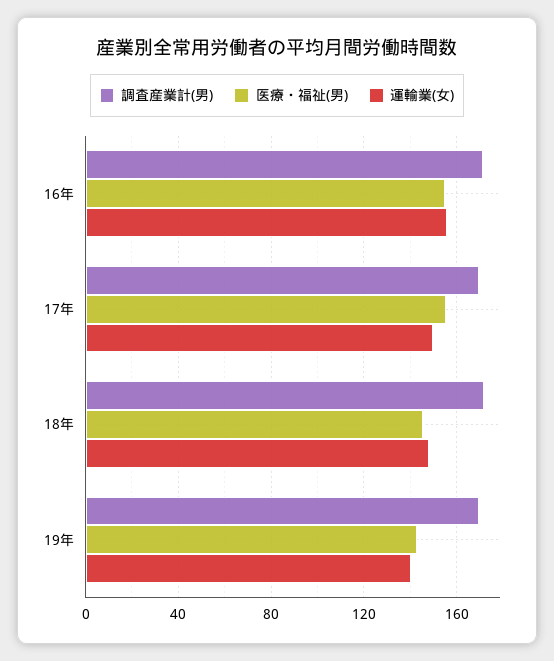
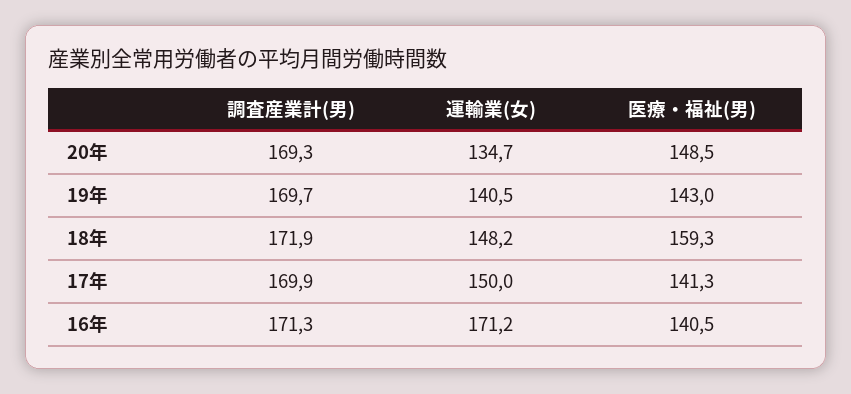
医療・福祉(男), 16年: 155 -> 140.5
運輸業(女), 16年: 155 -> 171.2
医療・福祉(男), 17年: 155 -> 141.3
医療・福祉(男), 18年: 145 -> 159.3
調査産業計(男), 20年: none -> 169.3
運輸業(女), 20年: none -> 134.7
医療・福祉(男), 20年: none -> 148.5

